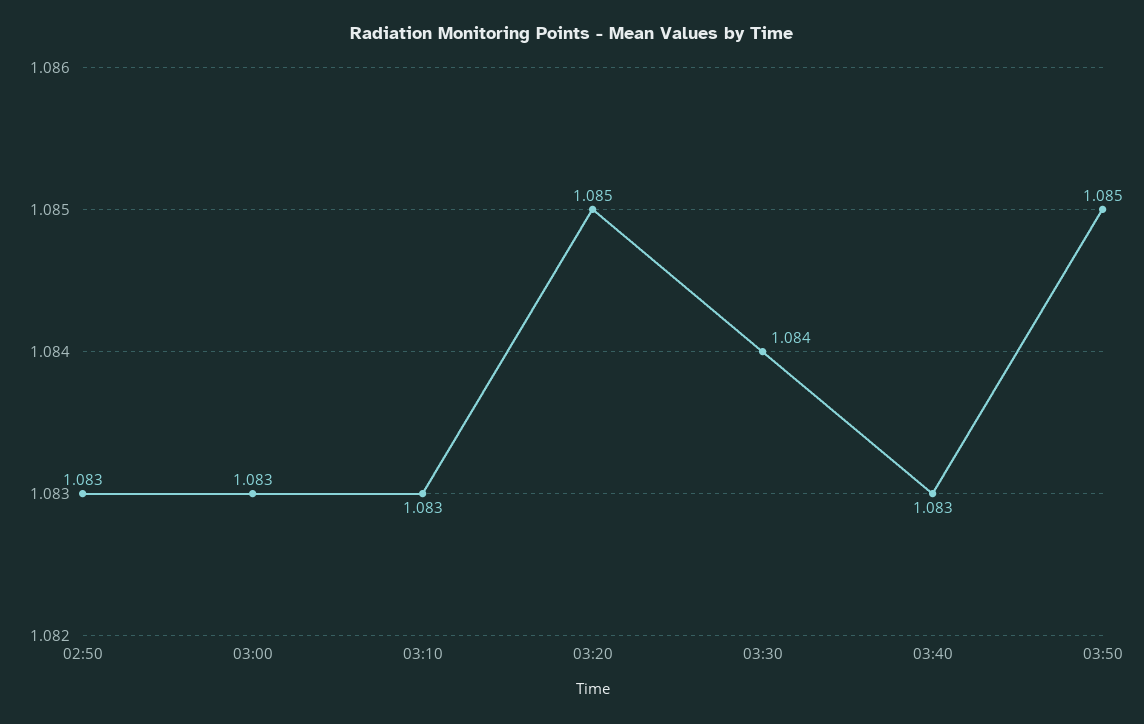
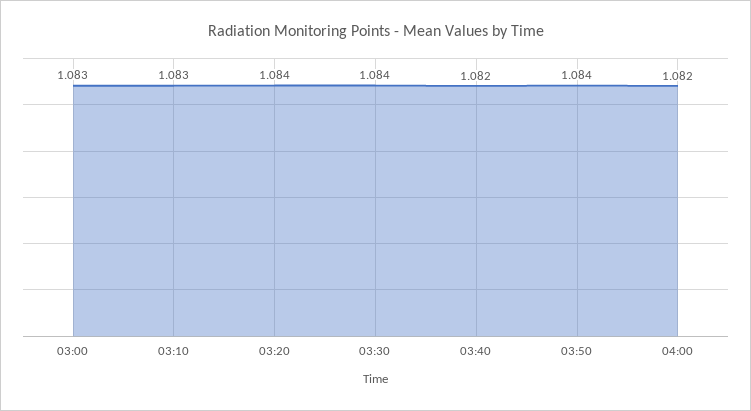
02:50: 1.083 -> none
03:20: 1.085 -> 1.084
03:40: 1.083 -> 1.082
03:50: 1.085 -> 1.084
04:00: none -> 1.082

